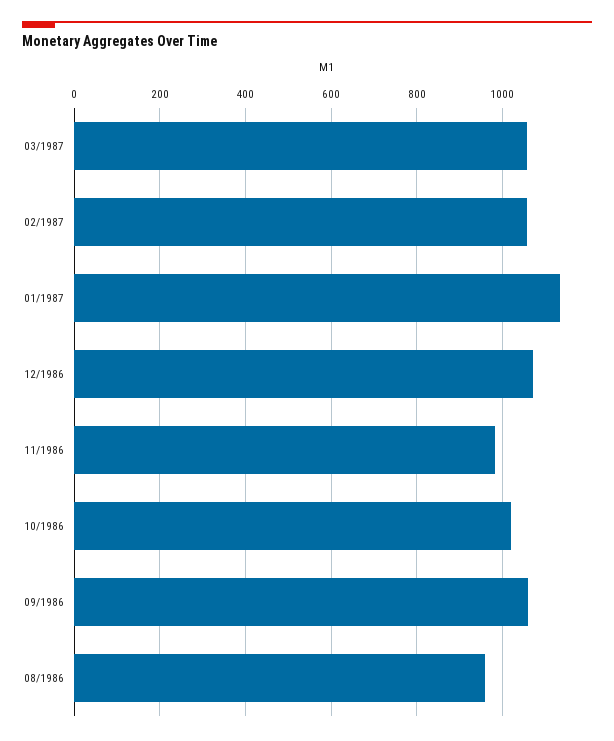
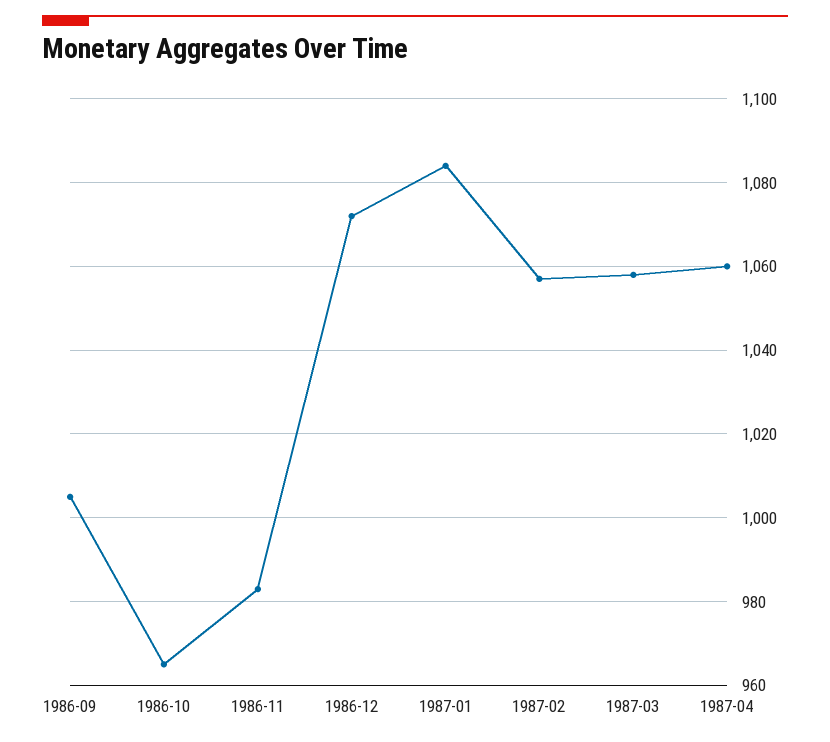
01/1987: 1140 -> 1085
10/1986: 1020 -> 965
09/1986: 1060 -> 1005
08/1986: 960 -> none
1987-04: none -> 1060

